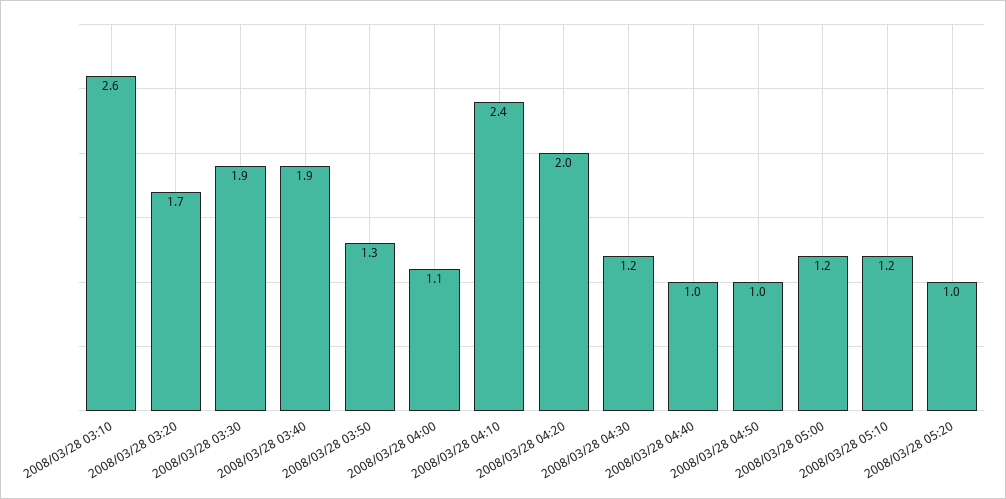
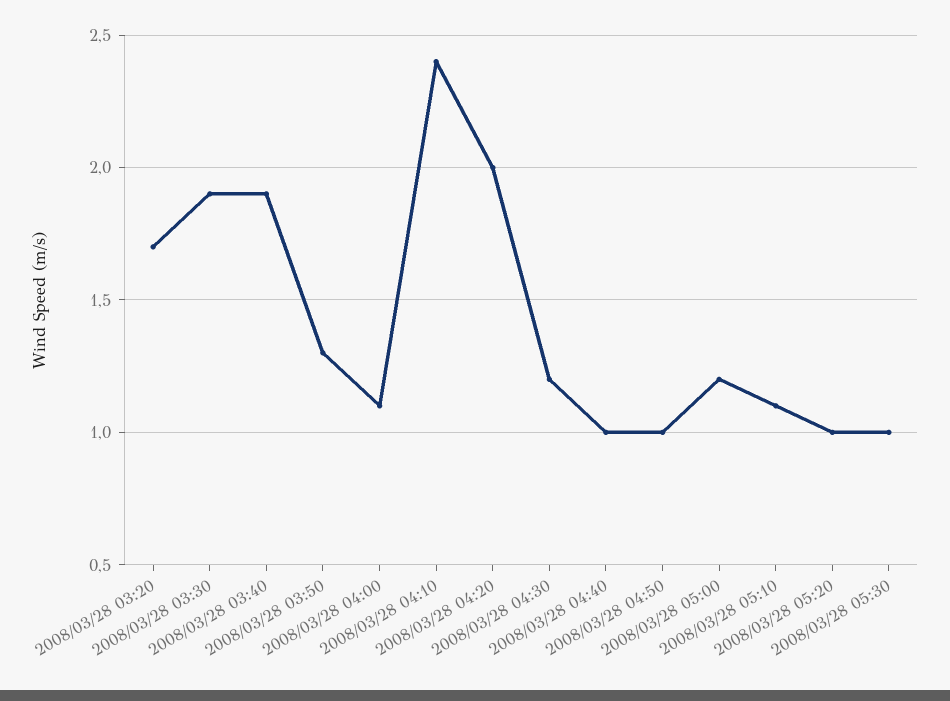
2008/03/28 03:10: 2.6 -> none
2008/03/28 05:10: 1.2 -> 1.1
2008/03/28 05:30: none -> 1

